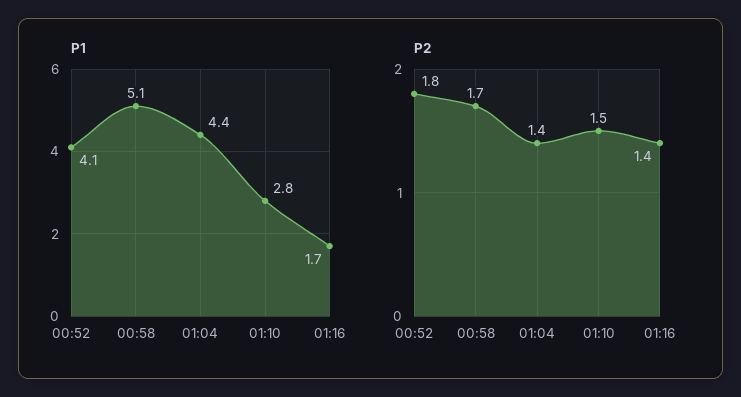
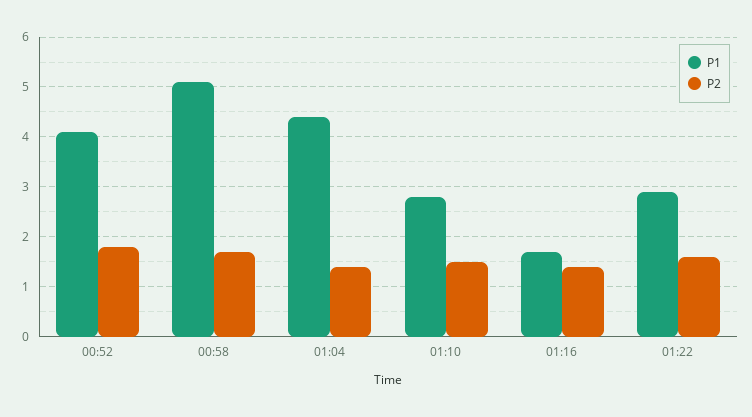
P1, 01:22: none -> 3
P2, 01:22: none -> 1.5

